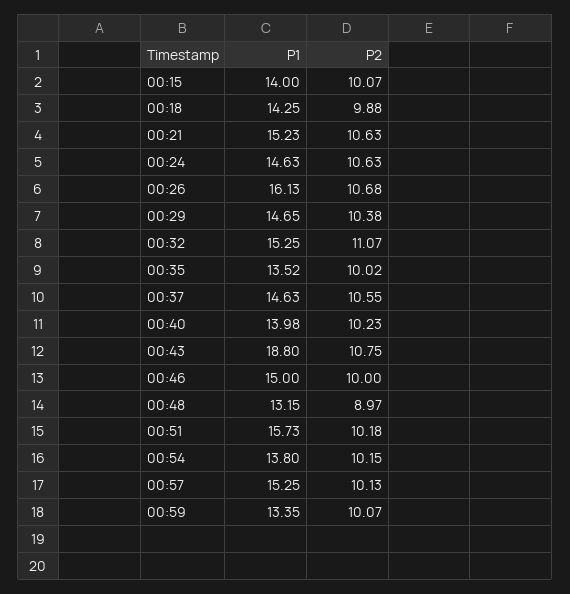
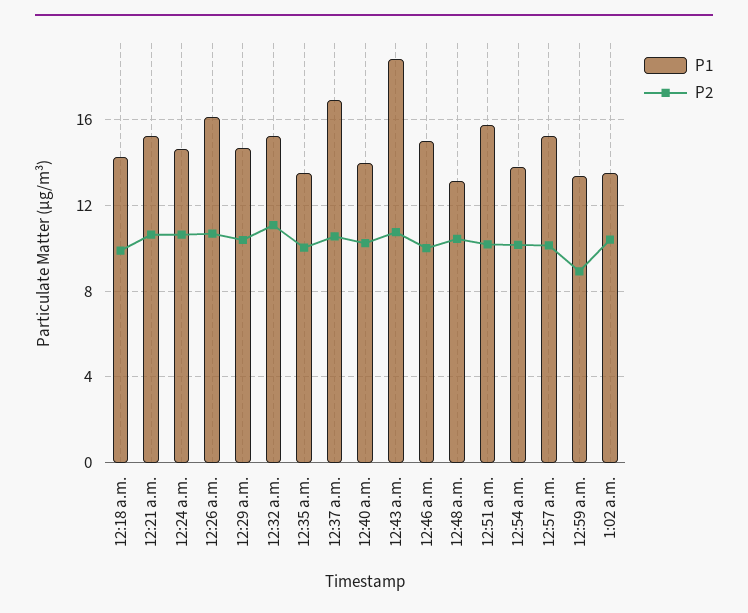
P1, 00:15: 14 -> none
P2, 00:15: 10.07 -> none
P1, 00:37: 14.63 -> 17
P2, 00:48: 8.97 -> 10.5
P2, 00:59: 10.07 -> 9
P1, 1:02 a.m.: none -> 13.5
P2, 1:02 a.m.: none -> 10.5

